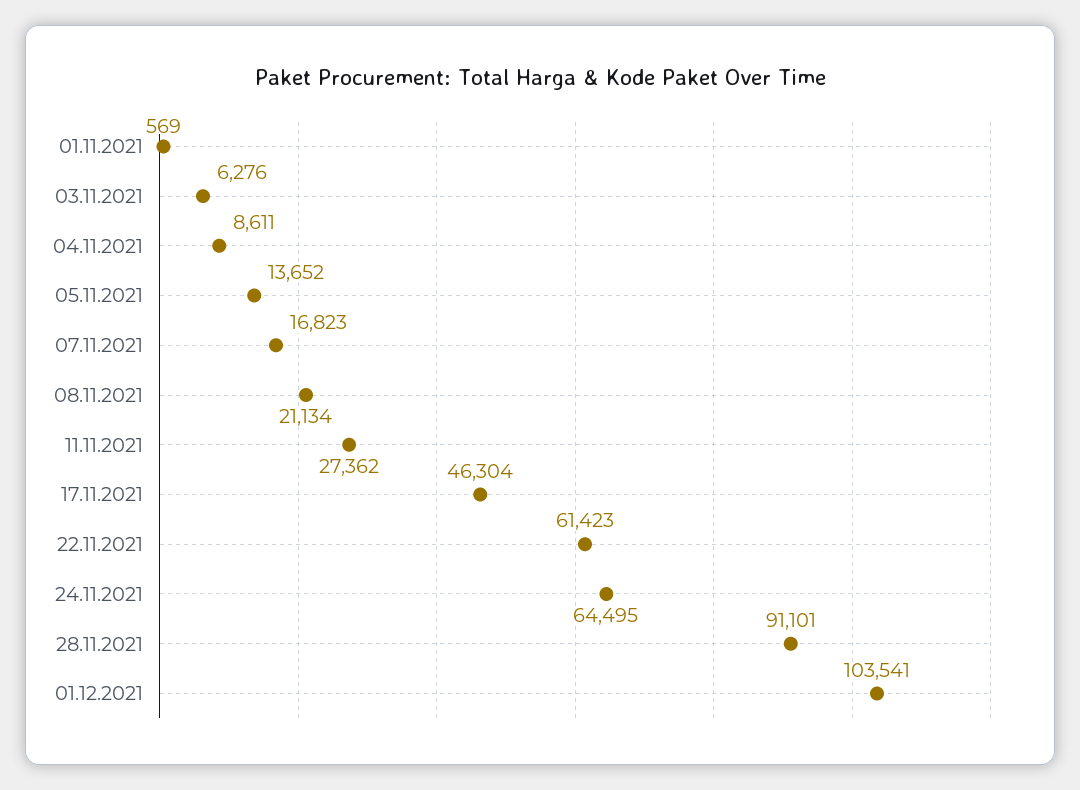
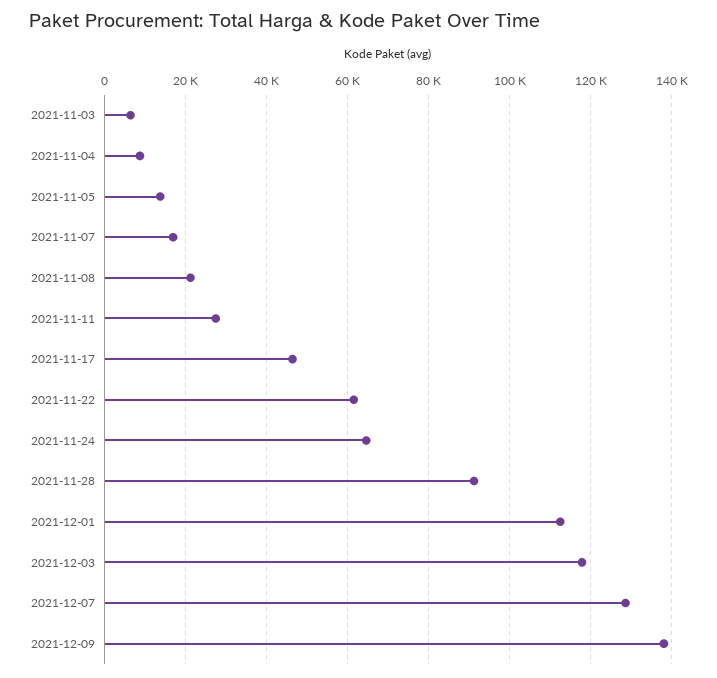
01.11.2021: 569 -> none
01.12.2021: 103541 -> 112000
2021-12-03: none -> 118000
2021-12-07: none -> 128000
2021-12-09: none -> 138000

